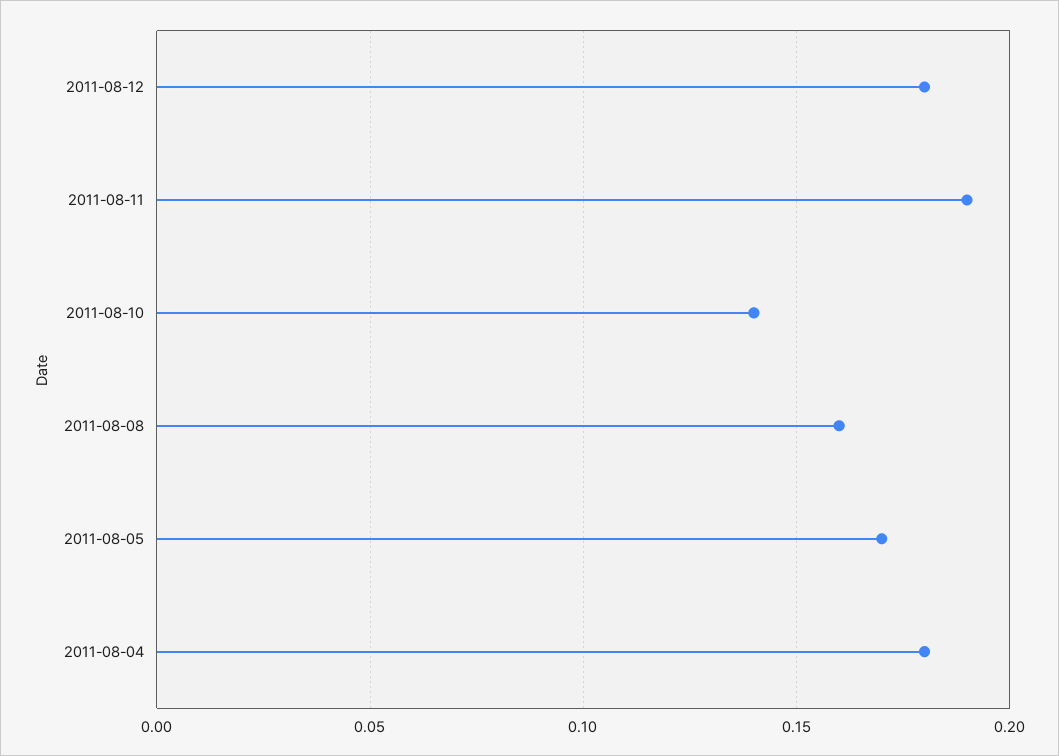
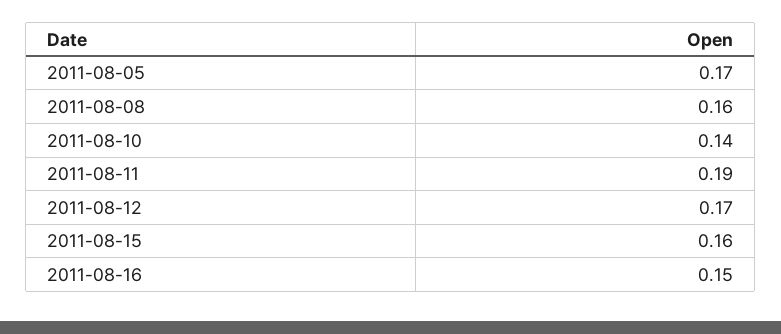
2011-08-12: 0.18 -> 0.17
2011-08-04: 0.18 -> none
2011-08-15: none -> 0.16
2011-08-16: none -> 0.15

